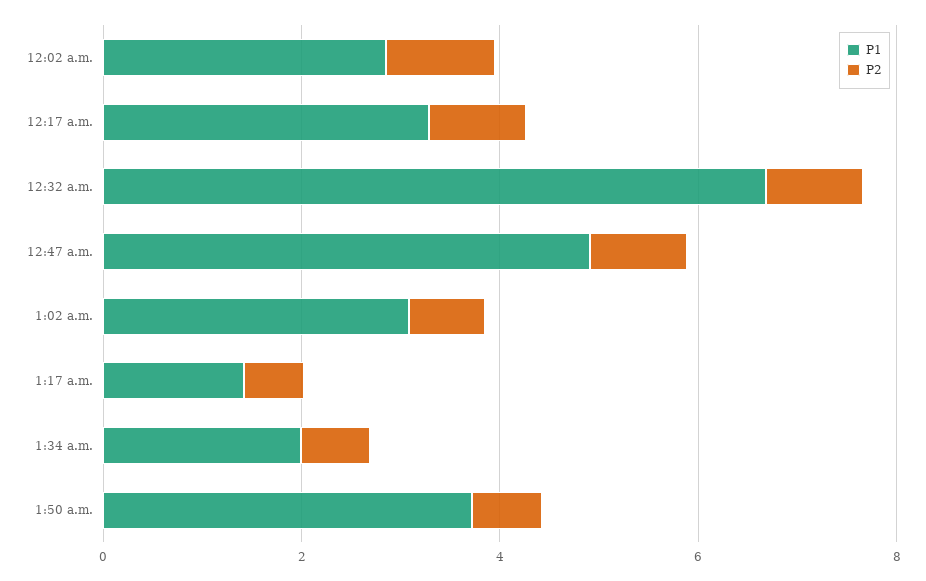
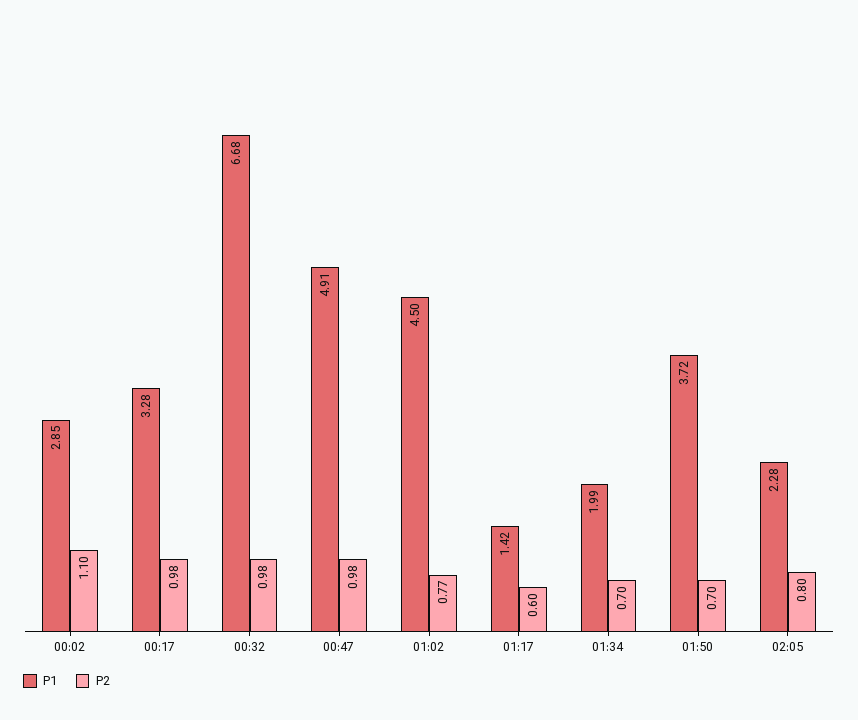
P1, 1:02 a.m.: 3 -> 4.5
P1, 02:05: none -> 2.28
P2, 02:05: none -> 0.8

